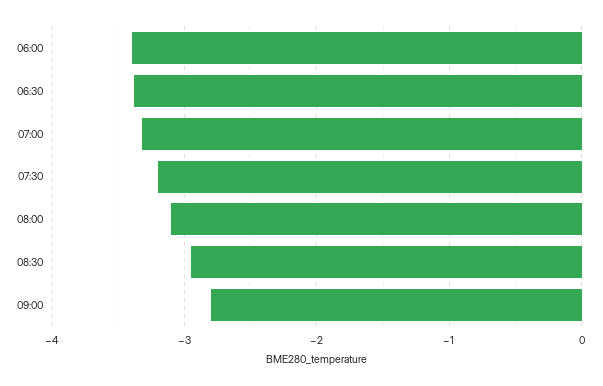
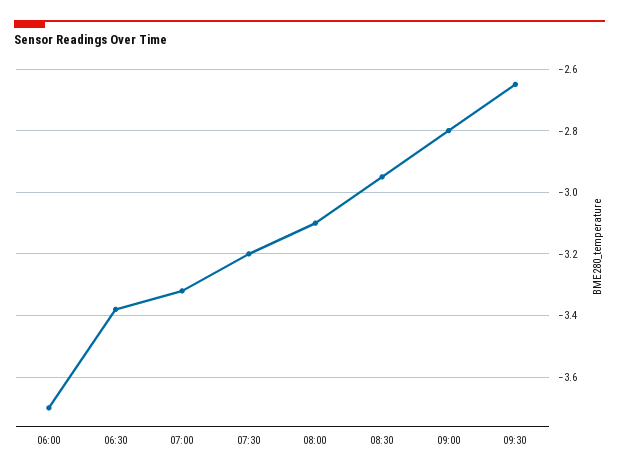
06:00: -3.4 -> -3.7
09:30: none -> -2.65

